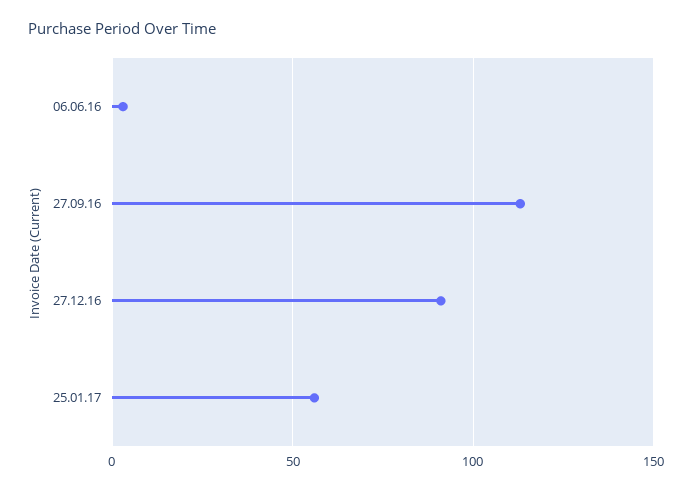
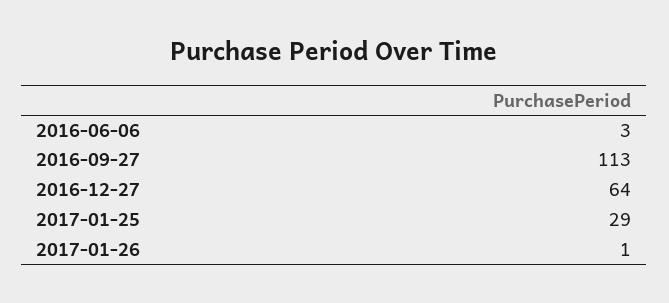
27.12.16: 90 -> 64
25.01.17: 55 -> 29
2017-01-26: none -> 1

